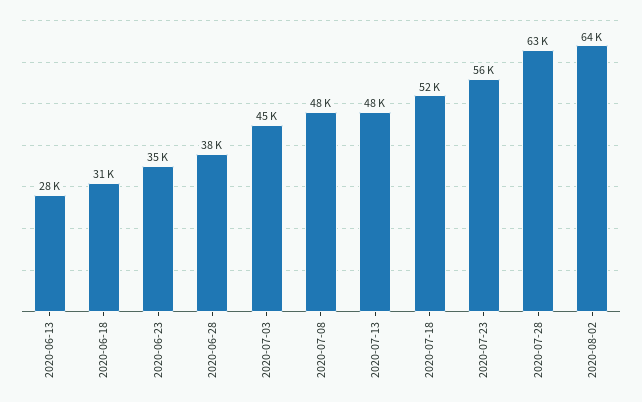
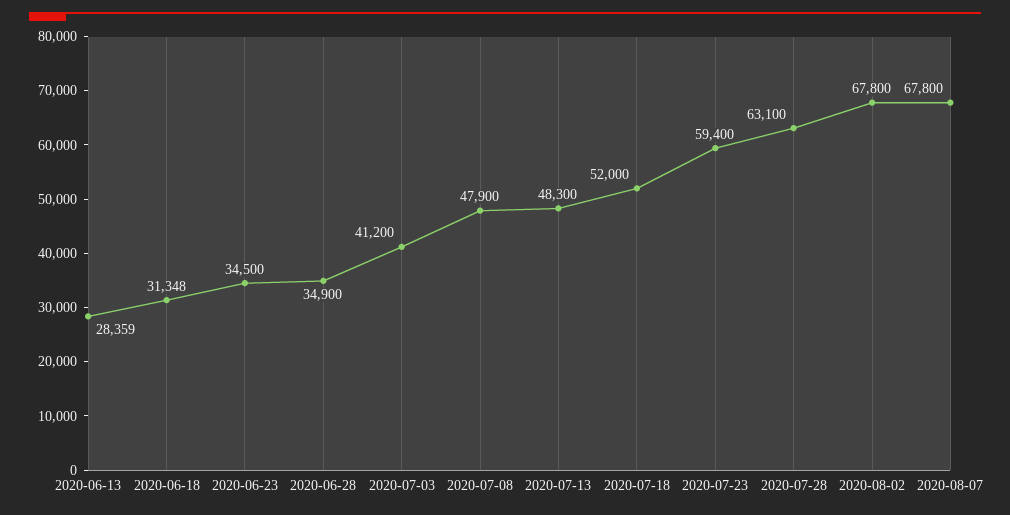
2020-06-28: 38000 -> 34900
2020-07-03: 45000 -> 41200
2020-07-23: 56000 -> 59400
2020-08-02: 64000 -> 67800
2020-08-07: none -> 67800

